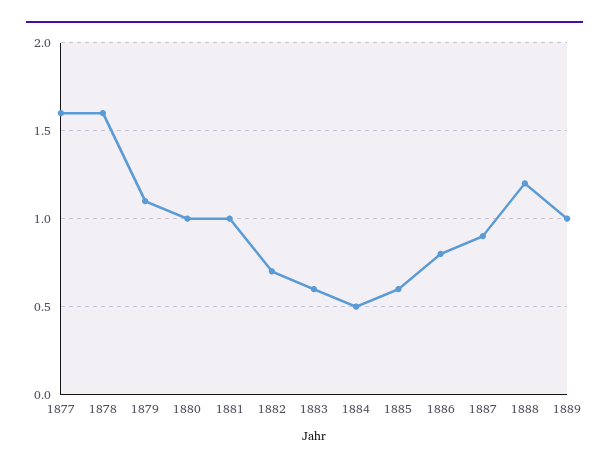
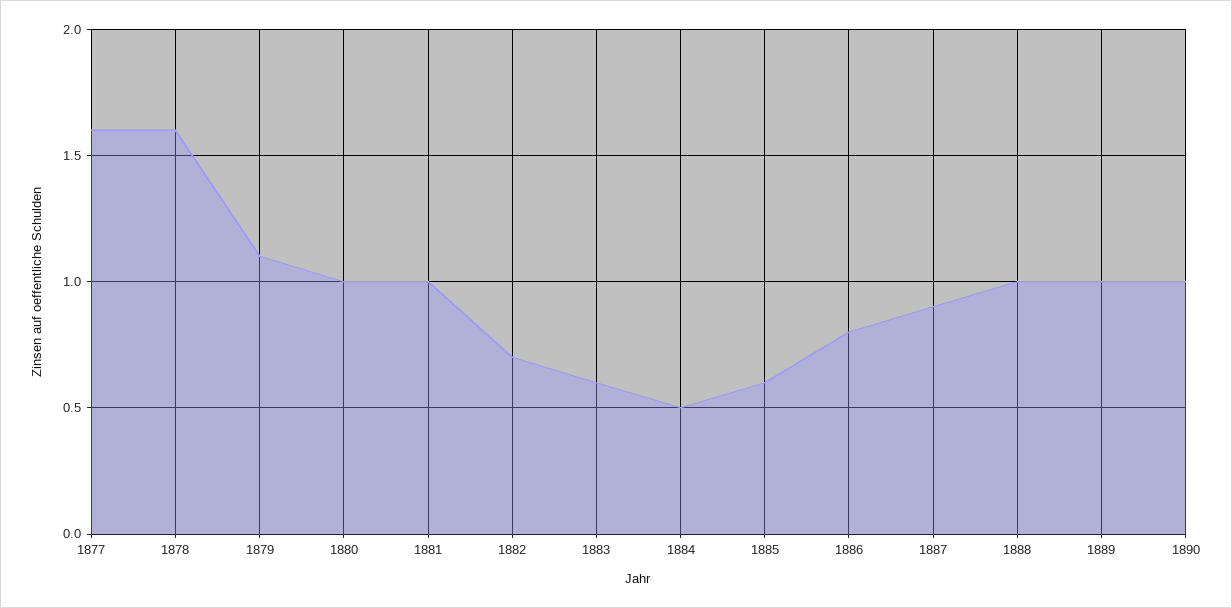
1888: 1.2 -> 1
1890: none -> 1

